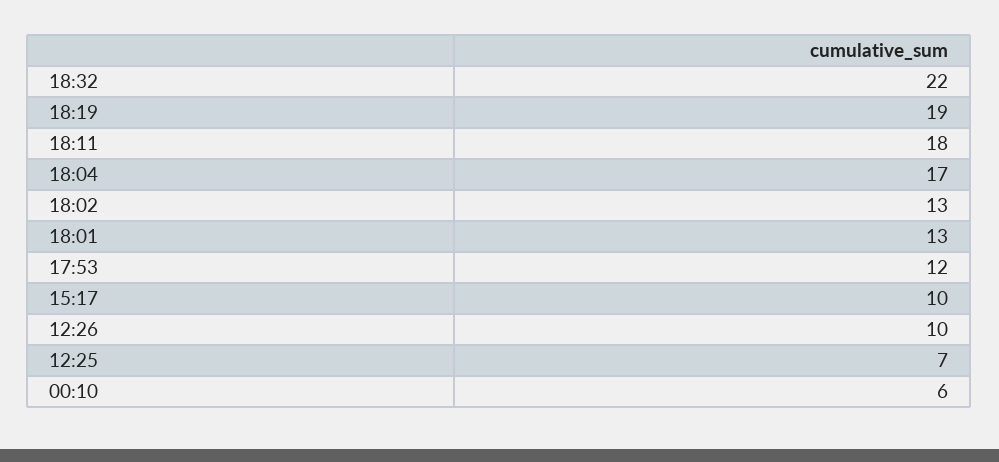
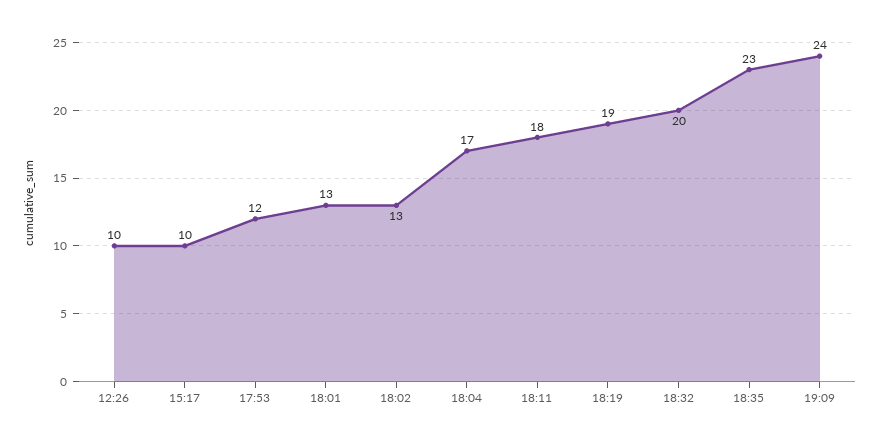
18:32: 22 -> 20
12:25: 7 -> none
00:10: 6 -> none
18:35: none -> 23
19:09: none -> 24

